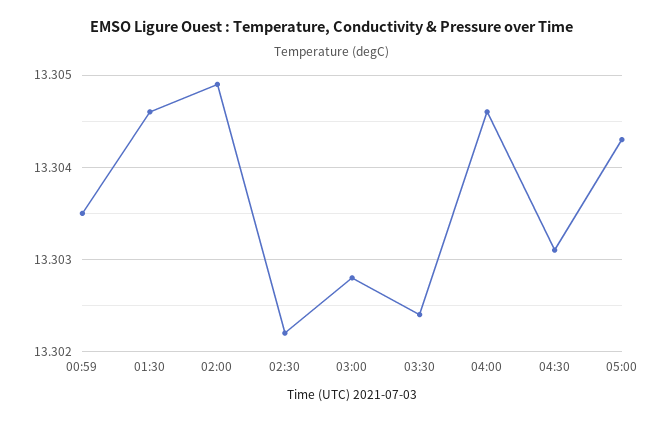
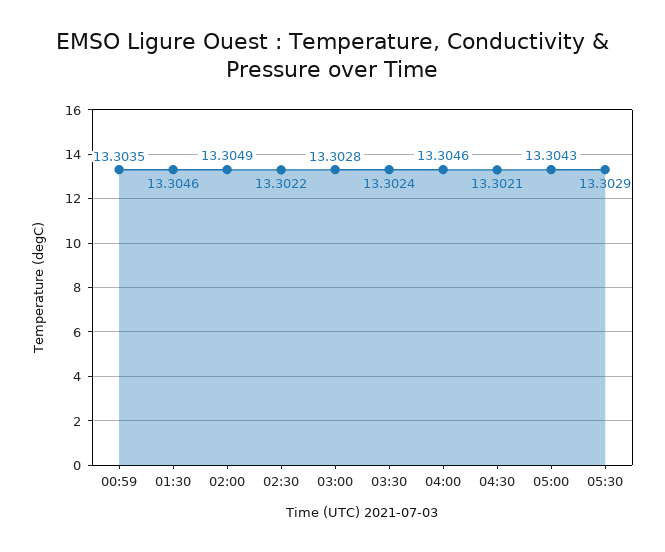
04:30: 13.3031 -> 13.3021
05:30: none -> 13.3029

